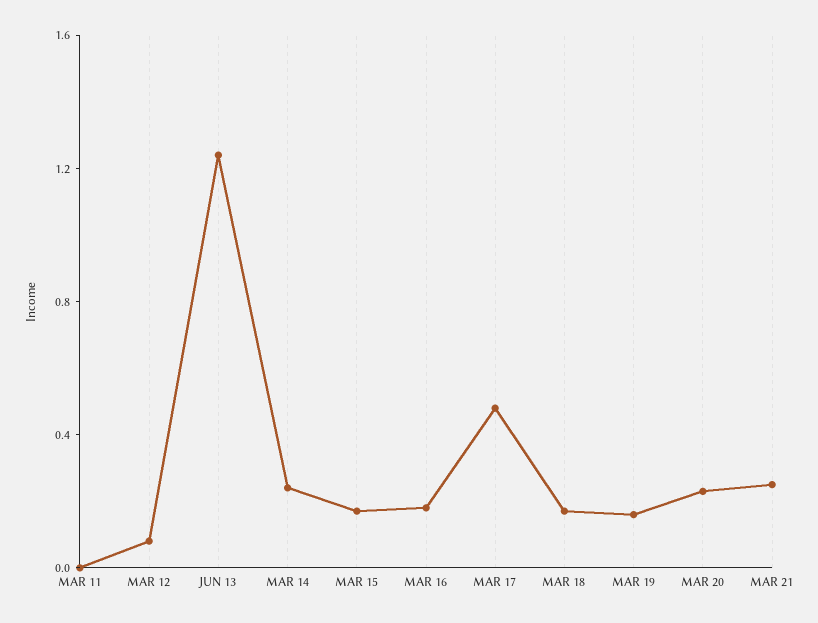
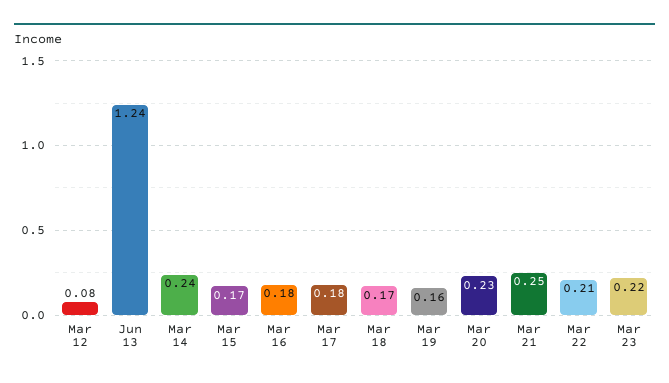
MAR 11: 0 -> none
MAR 17: 0.5 -> 0.18
Mar 22: none -> 0.21
Mar 23: none -> 0.22

